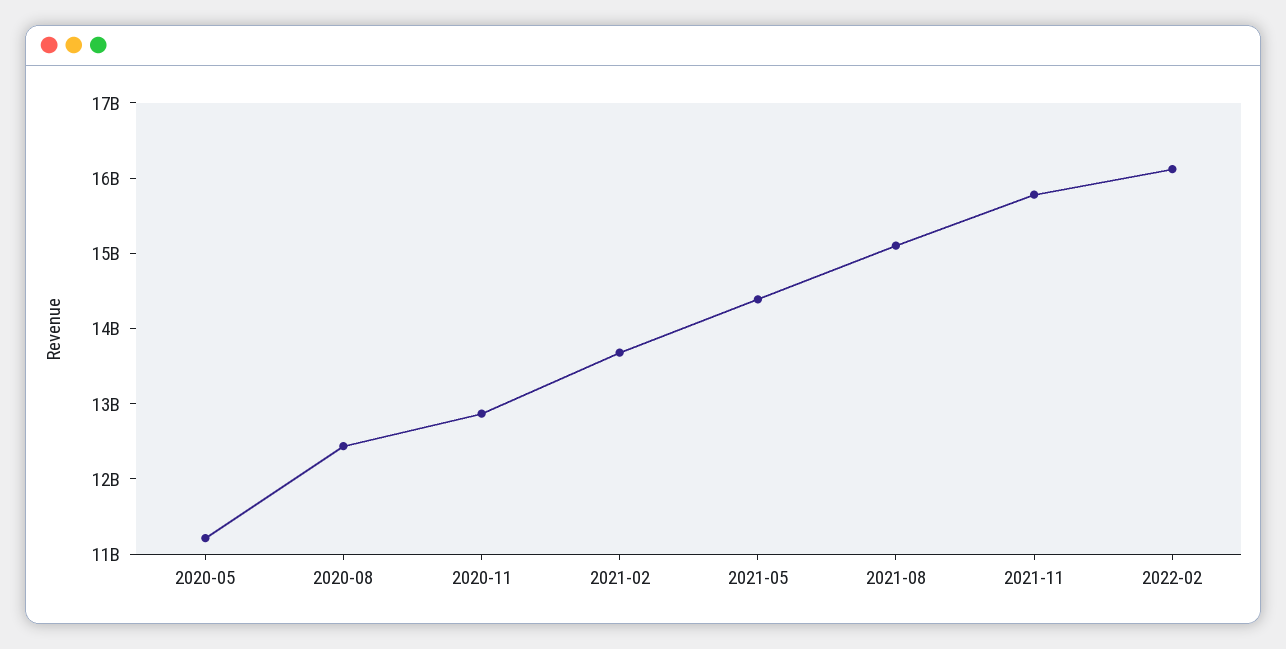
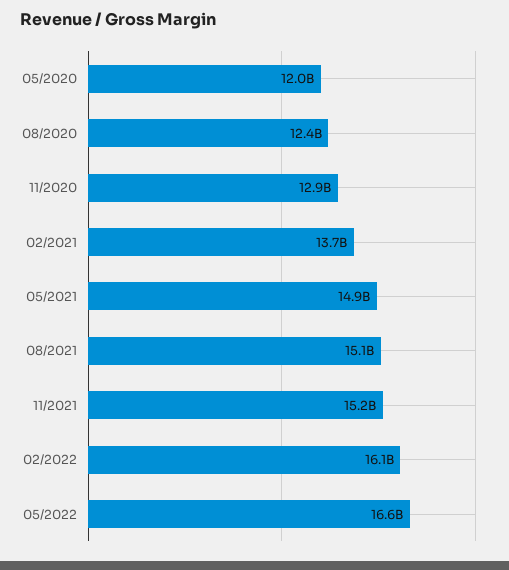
2020-05: 11200000000 -> 12000000000
2021-05: 14400000000 -> 14900000000
2021-11: 15800000000 -> 15200000000
05/2022: none -> 16600000000

